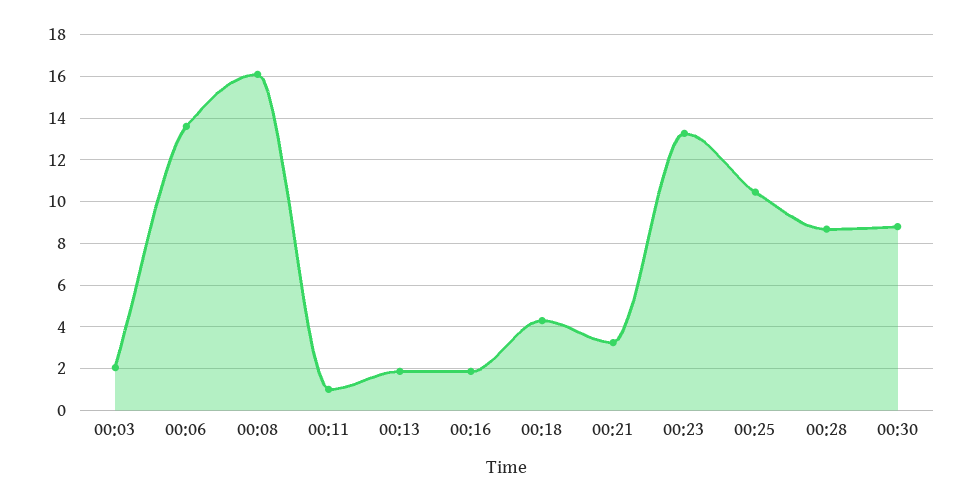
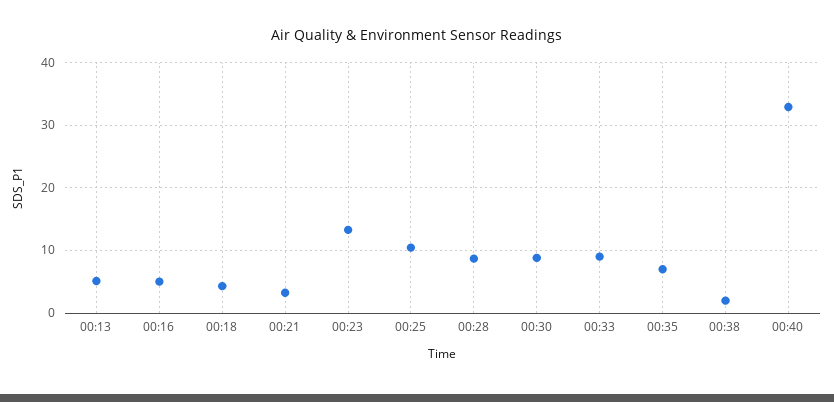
00:03: 2 -> none
00:06: 13.5 -> none
00:08: 16 -> none
00:11: 1 -> none
00:13: 2 -> 5
00:16: 2 -> 5
00:33: none -> 9
00:35: none -> 7
00:38: none -> 2
00:40: none -> 33

